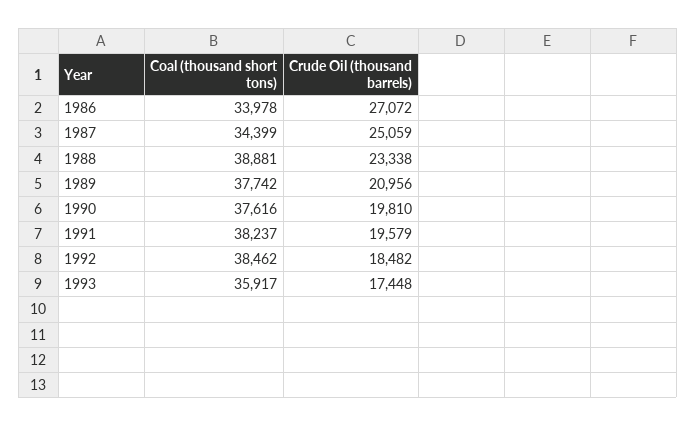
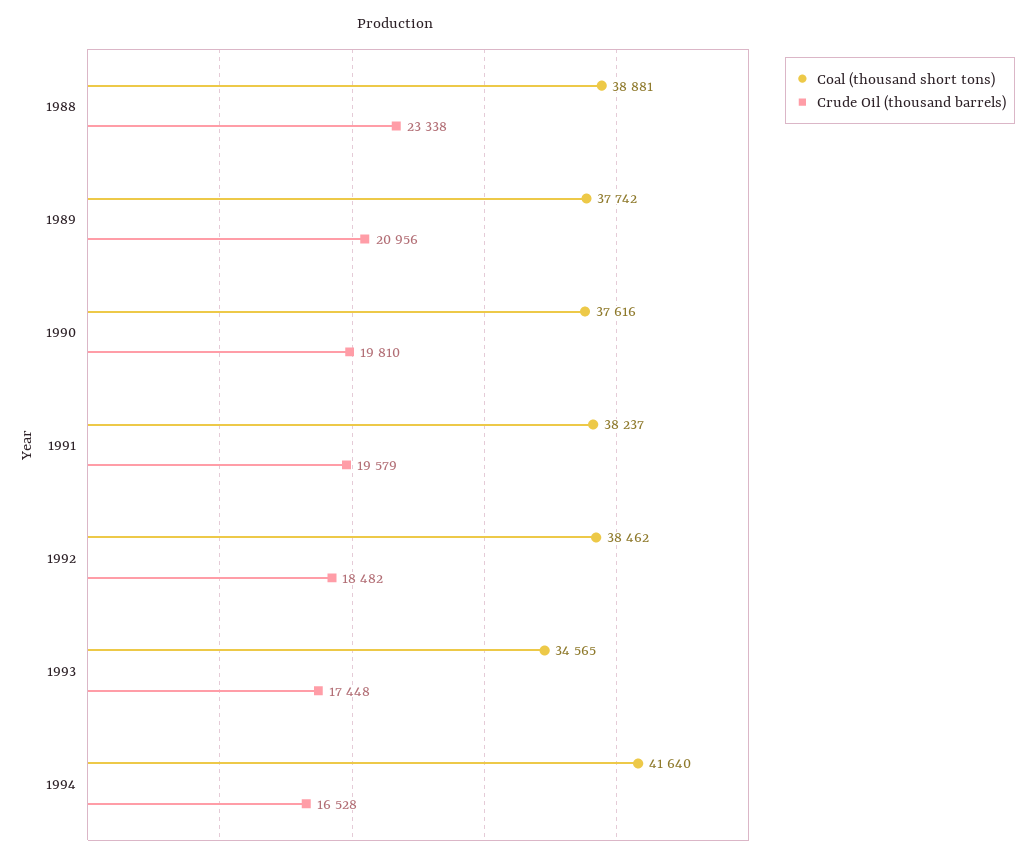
Coal (thousand short tons), 1986: 33978 -> none
Crude Oil (thousand barrels), 1986: 27072 -> none
Coal (thousand short tons), 1987: 34399 -> none
Crude Oil (thousand barrels), 1987: 25059 -> none
Coal (thousand short tons), 1993: 35917 -> 34565
Coal (thousand short tons), 1994: none -> 41640
Crude Oil (thousand barrels), 1994: none -> 16528

